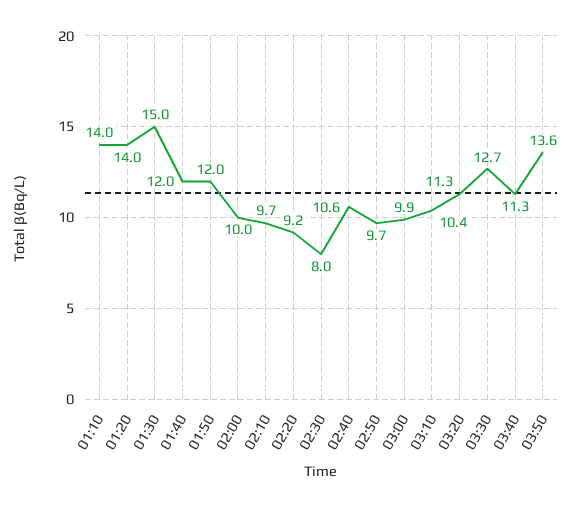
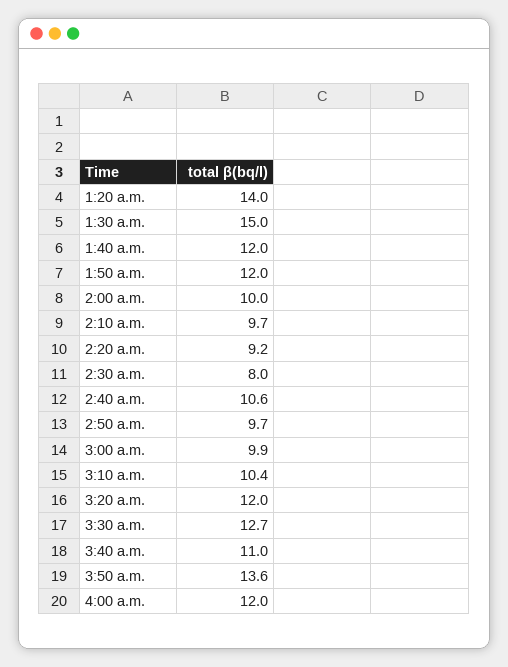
01:10: 14 -> none
03:20: 11.3 -> 12
03:40: 11.3 -> 11
4:00 a.m.: none -> 12

